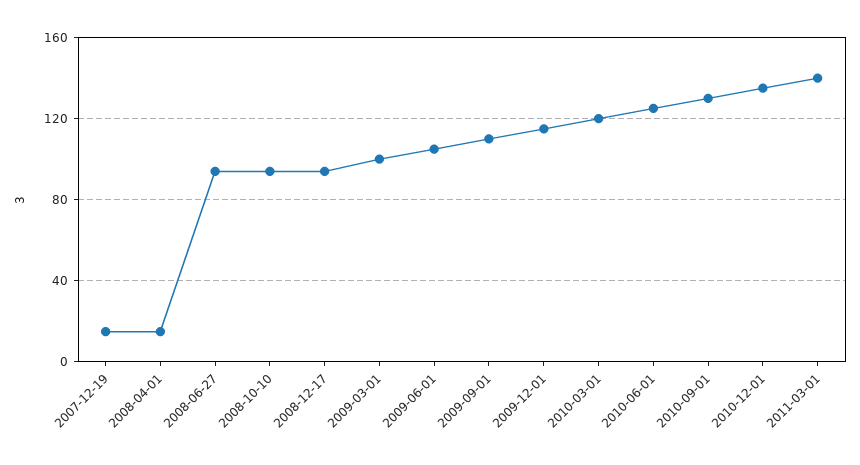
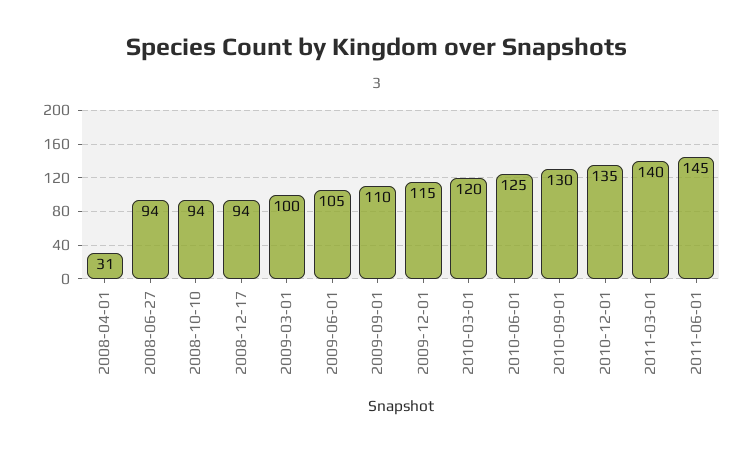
2007-12-19: 15 -> none
2008-04-01: 15 -> 31
2011-06-01: none -> 145

